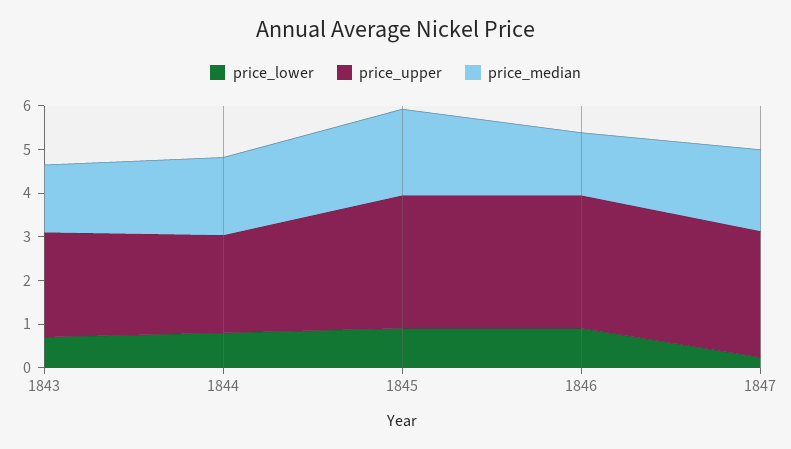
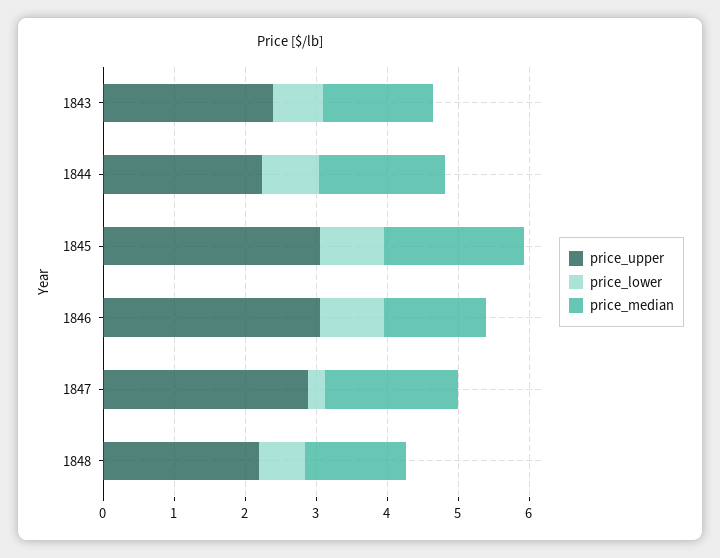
price_upper, 1848: none -> 2.2
price_lower, 1848: none -> 0.6
price_median, 1848: none -> 1.4

